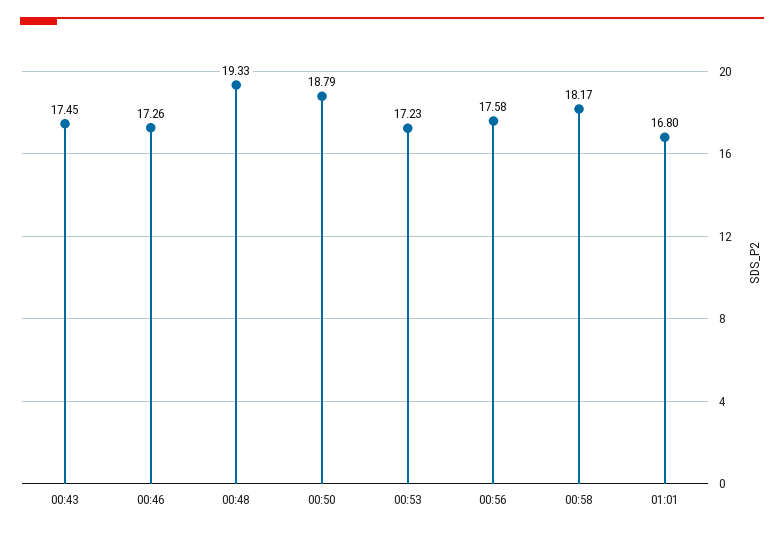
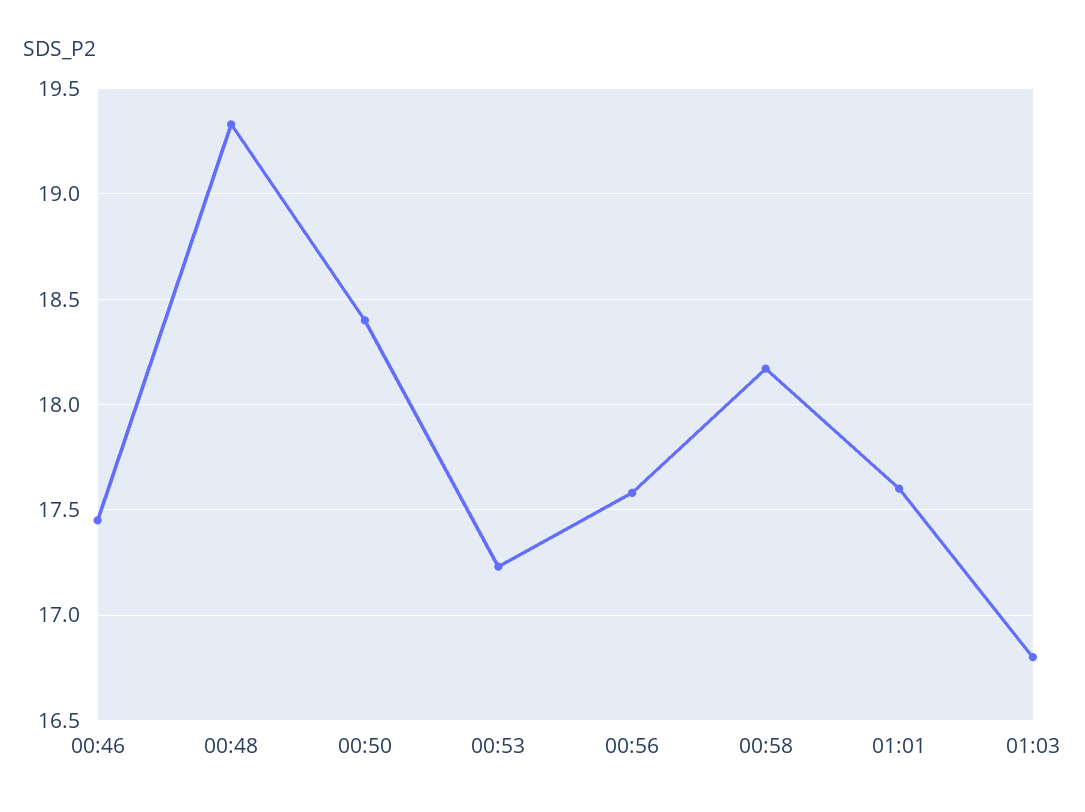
00:43: 17.45 -> none
00:46: 17.26 -> 17.45
00:50: 18.79 -> 18.4
01:01: 16.8 -> 17.6
01:03: none -> 16.8

